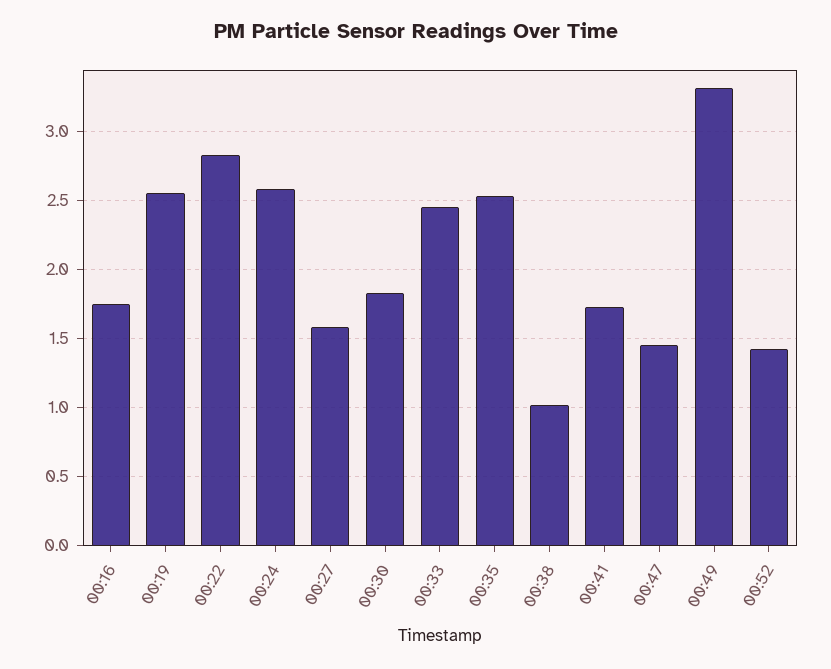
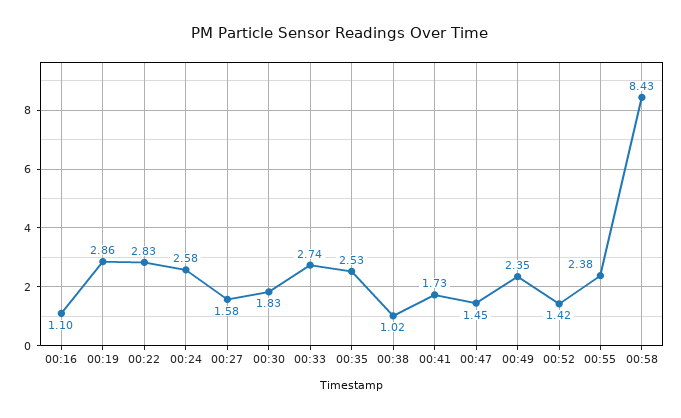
00:16: 1.75 -> 1.1
00:19: 2.55 -> 2.86
00:33: 2.45 -> 2.74
00:49: 3.3 -> 2.35
00:55: none -> 2.38
00:58: none -> 8.43

